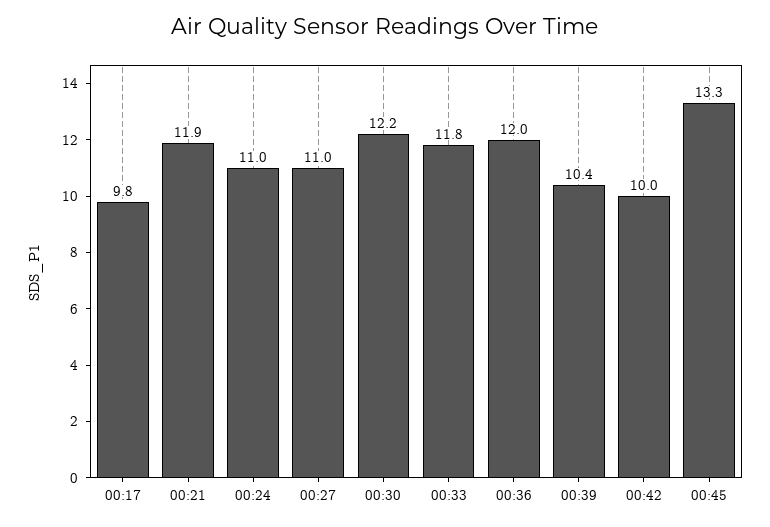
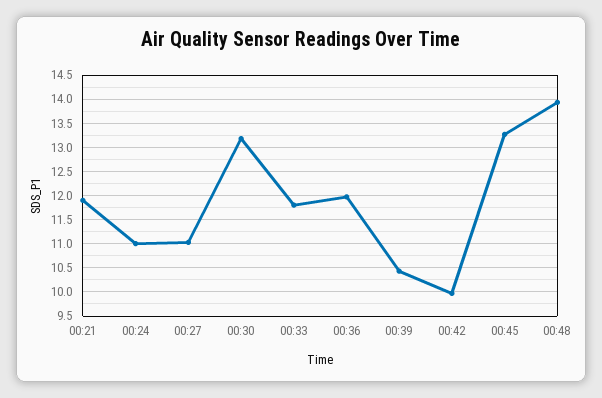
00:17: 9.8 -> none
00:30: 12.2 -> 13.25
00:48: none -> 14

